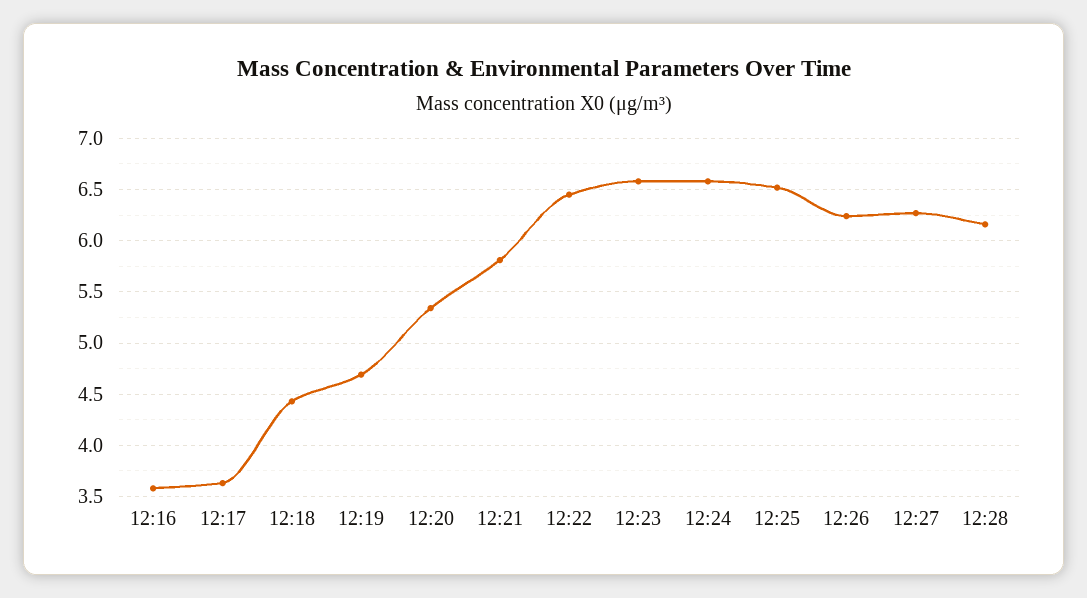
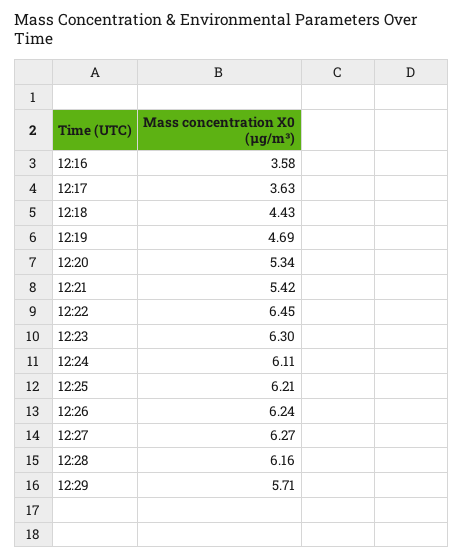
12:21: 5.8 -> 5.42
12:23: 6.6 -> 6.3
12:24: 6.6 -> 6.11
12:25: 6.5 -> 6.21
12:29: none -> 5.71

